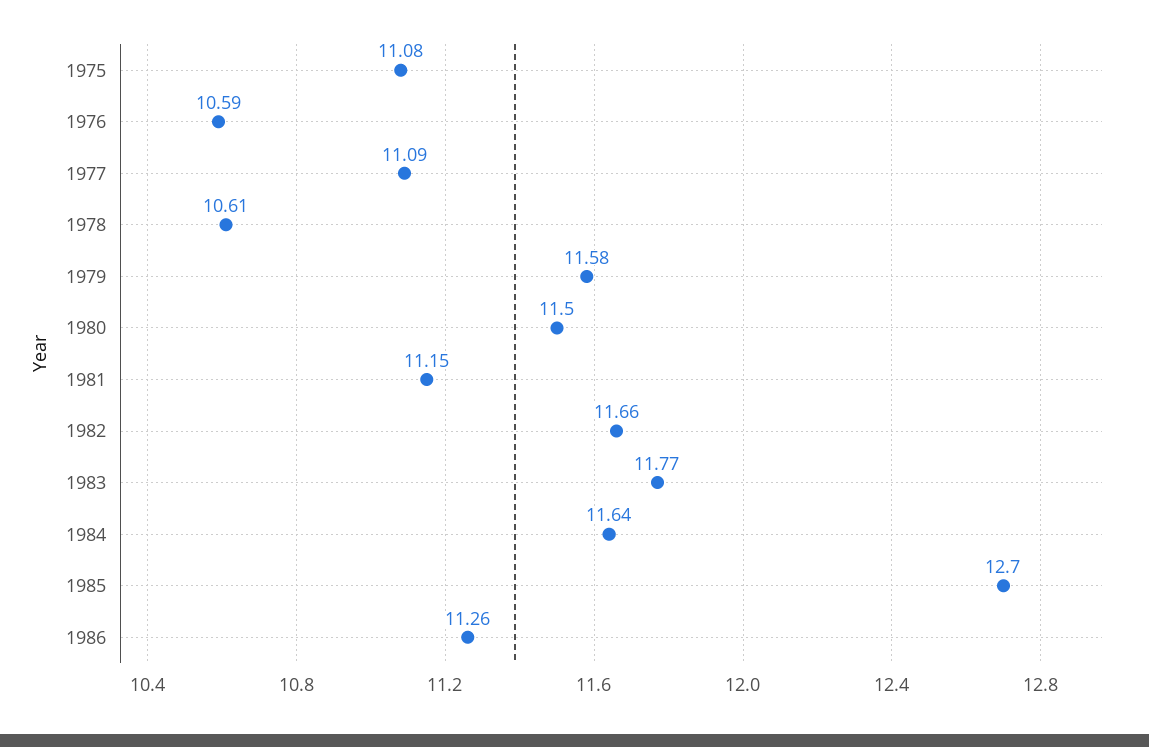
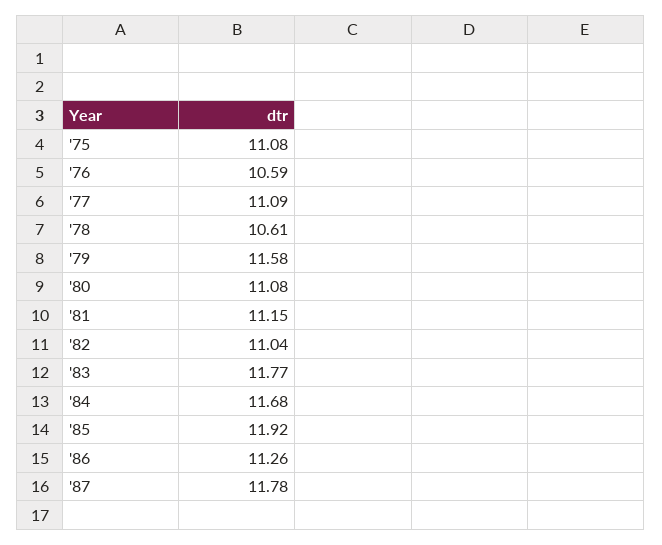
1980: 11.5 -> 11.08
1982: 11.66 -> 11.04
1984: 11.64 -> 11.68
1985: 12.7 -> 11.92
'87: none -> 11.78

